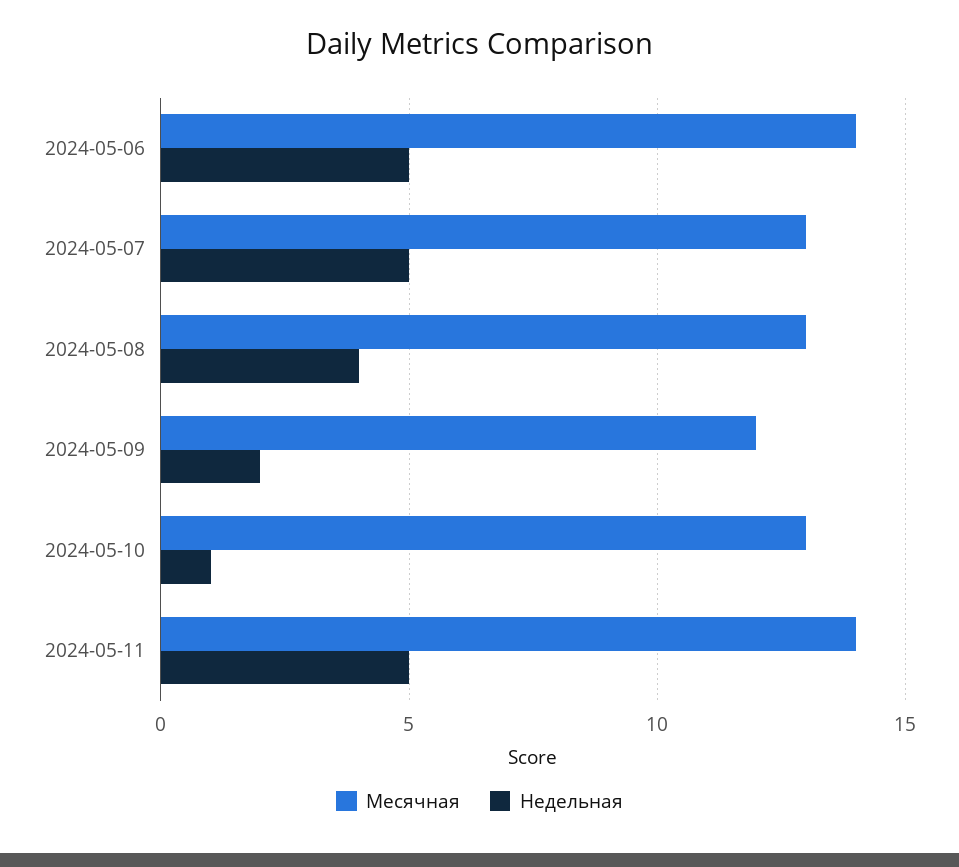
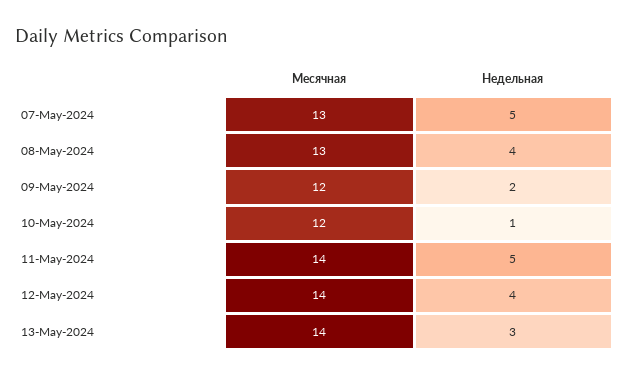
Месячная, 2024-05-06: 14 -> none
Недельная, 2024-05-06: 5 -> none
Месячная, 2024-05-10: 13 -> 12
Месячная, 12-May-2024: none -> 14
Недельная, 12-May-2024: none -> 4
Месячная, 13-May-2024: none -> 14
Недельная, 13-May-2024: none -> 3

